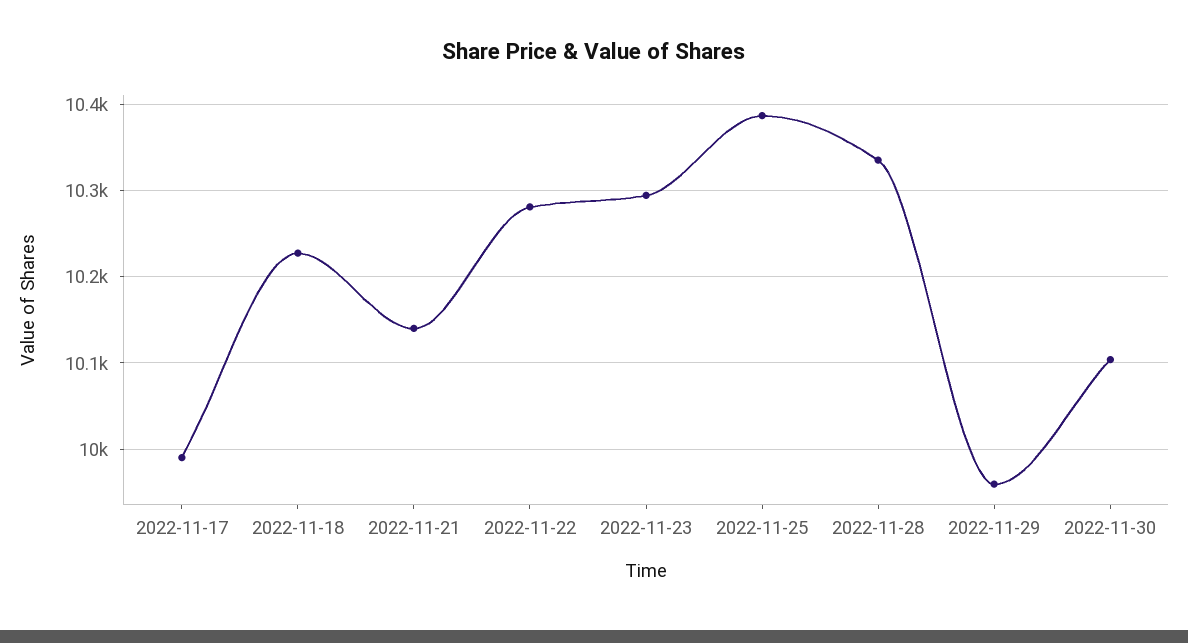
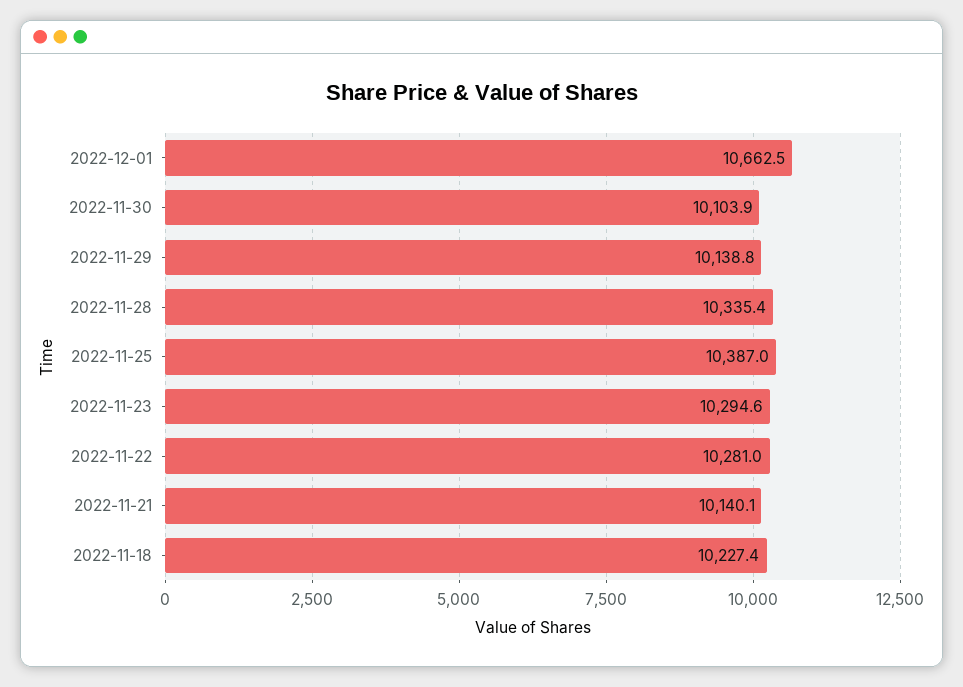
2022-11-17: 9990 -> none
2022-11-29: 9960 -> 10138.8
2022-12-01: none -> 10662.5

